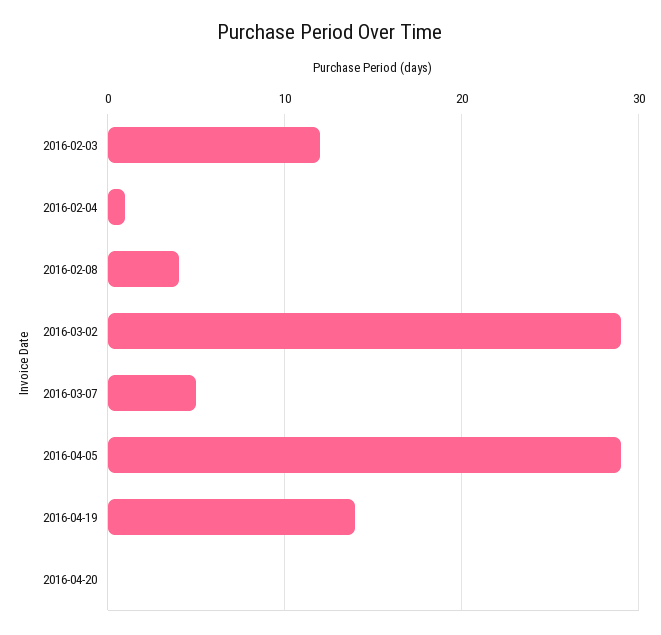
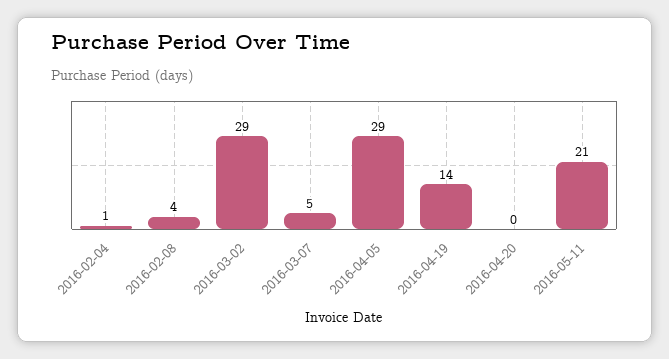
2016-02-03: 12 -> none
2016-05-11: none -> 21

